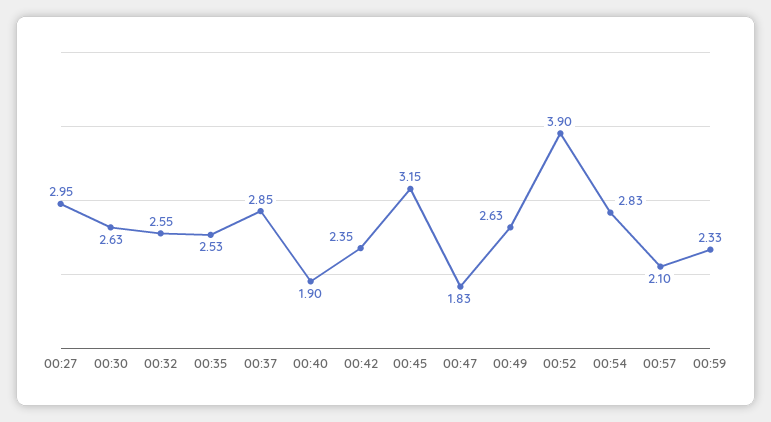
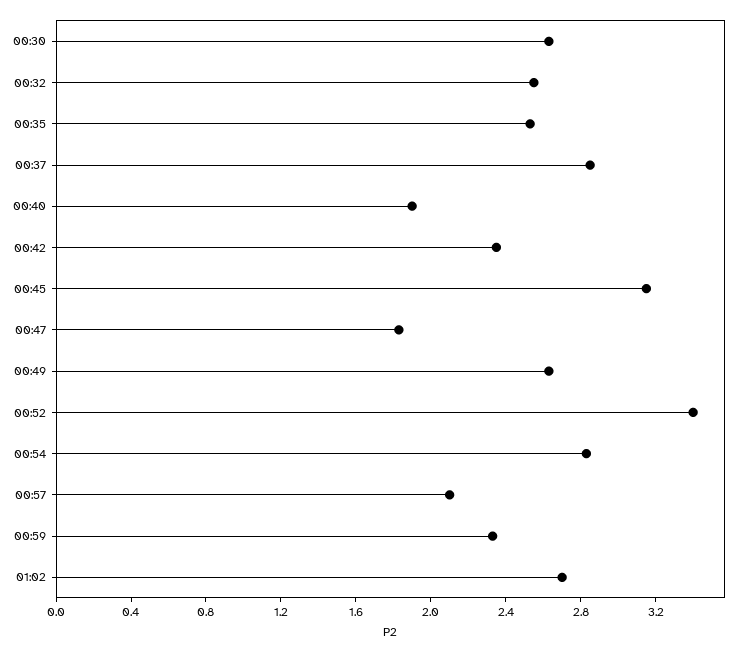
00:27: 2.95 -> none
00:52: 3.9 -> 3.4
01:02: none -> 2.7

